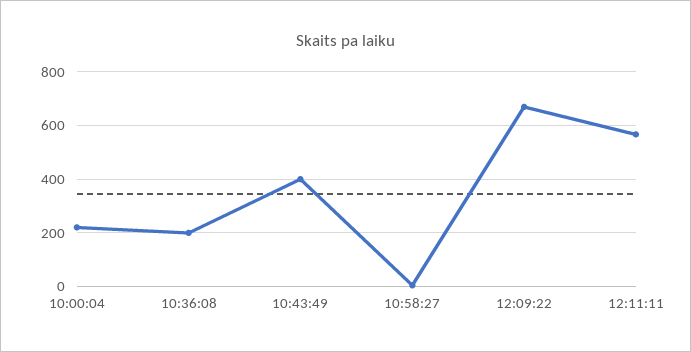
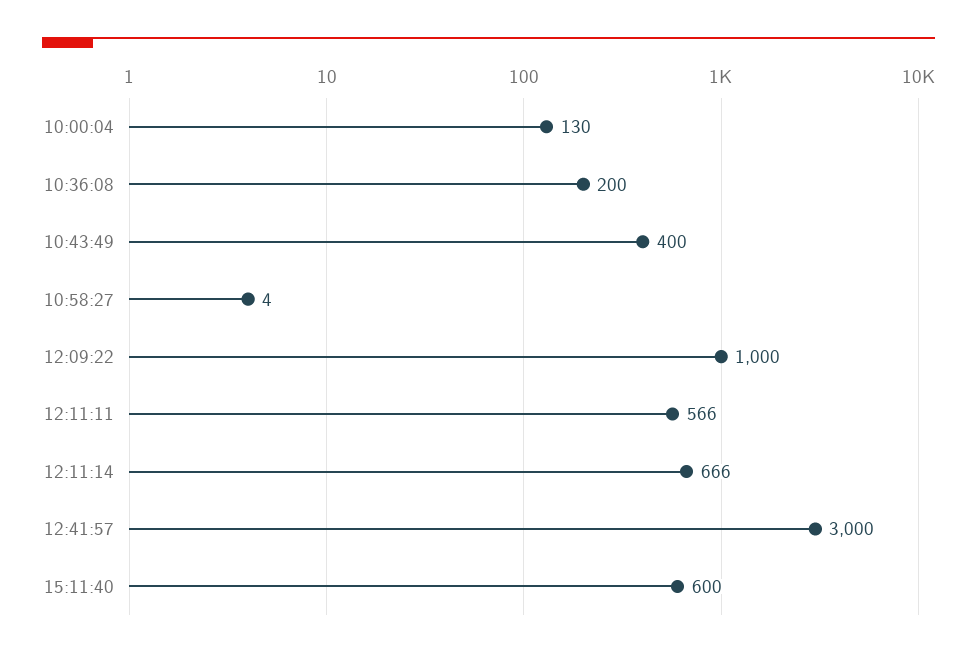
10:00:04: 225 -> 130
12:09:22: 675 -> 1000
12:11:14: none -> 666
12:41:57: none -> 3000
15:11:40: none -> 600

